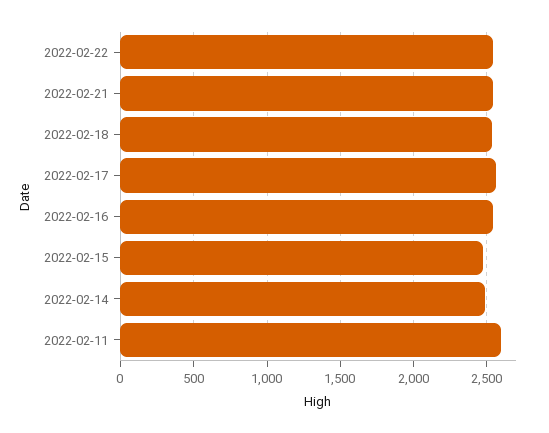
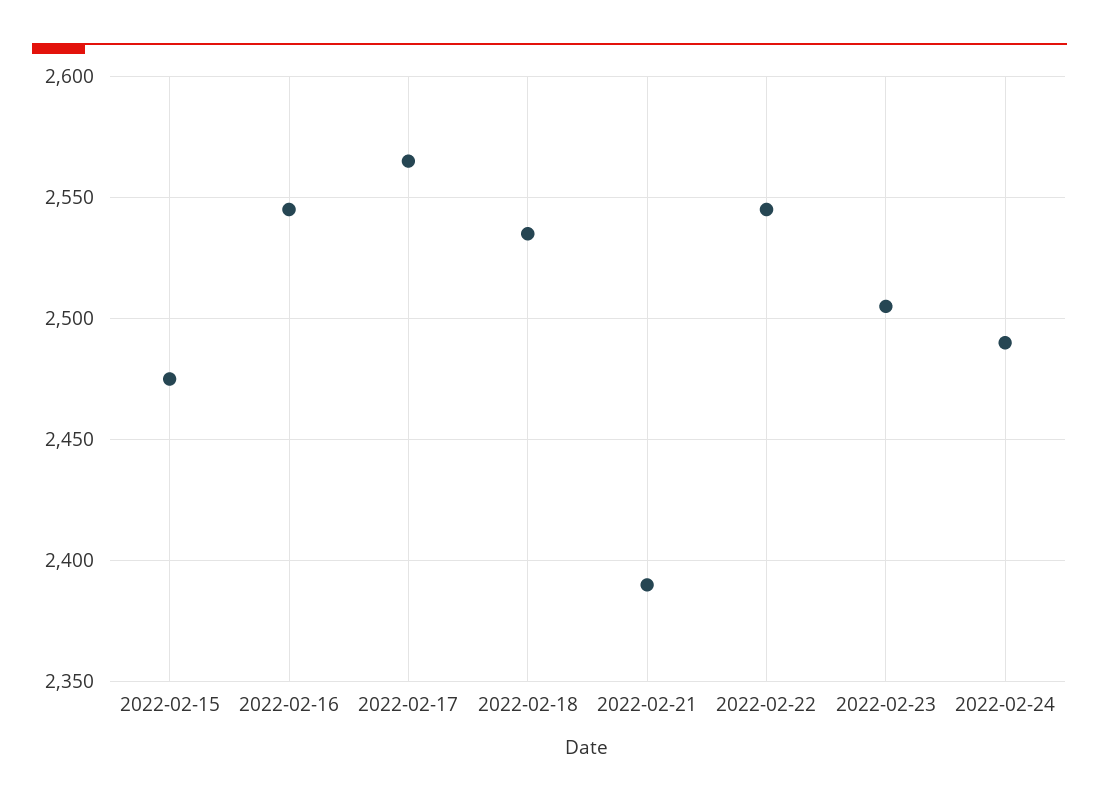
2022-02-21: 2550 -> 2390
2022-02-14: 2500 -> none
2022-02-11: 2600 -> none
2022-02-23: none -> 2505
2022-02-24: none -> 2490

